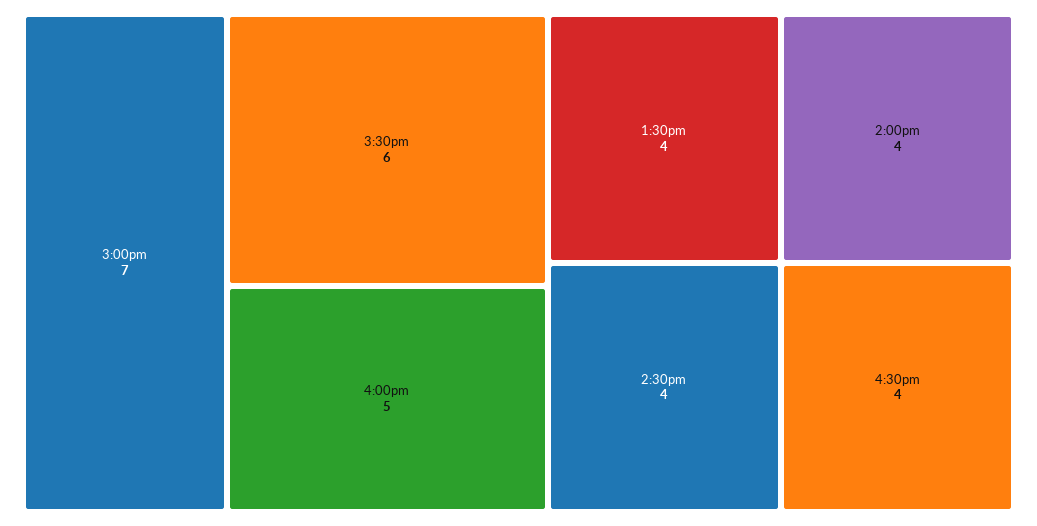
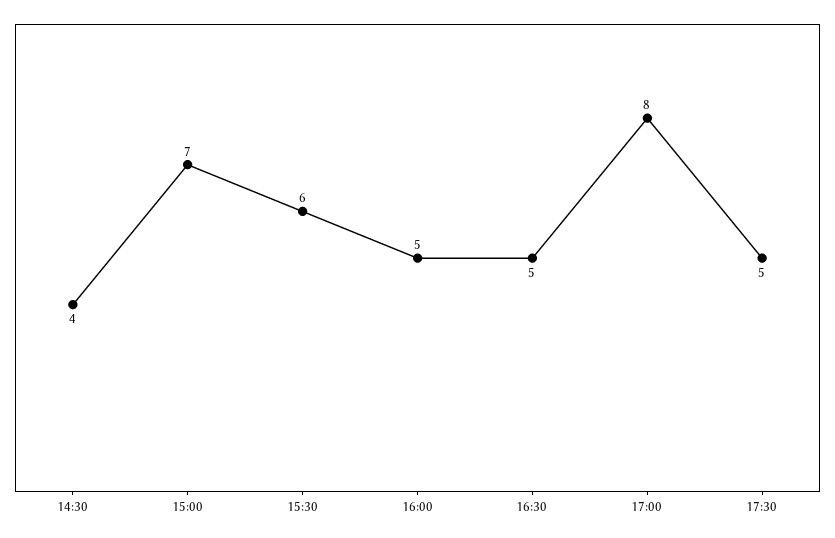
1:30pm: 4 -> none
2:00pm: 4 -> none
4:30pm: 4 -> 5
17:00: none -> 8
17:30: none -> 5

